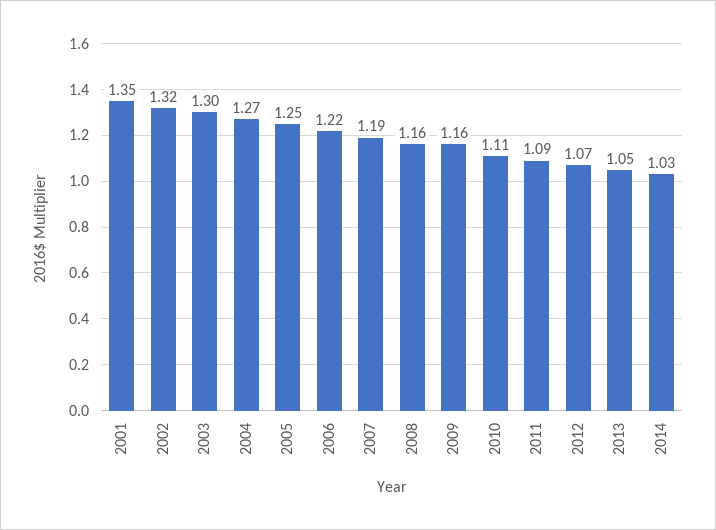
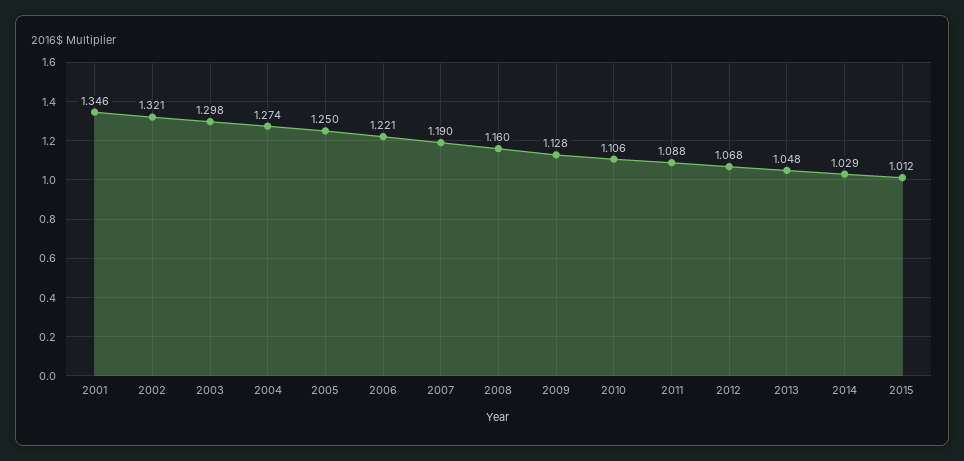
2009: 1.16 -> 1.128
2015: none -> 1.012

